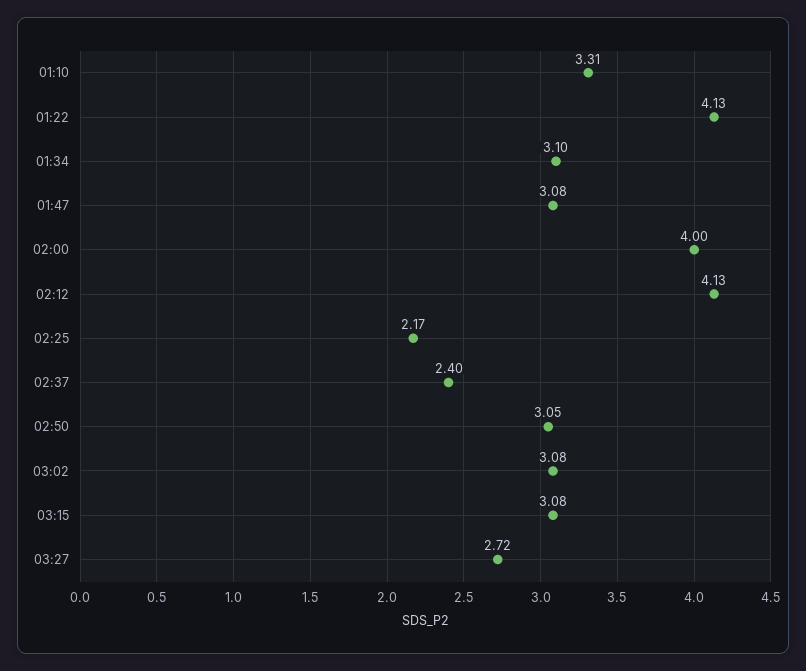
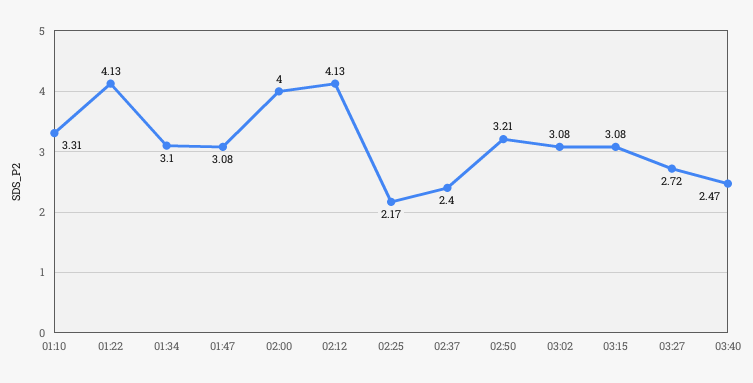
02:50: 3.05 -> 3.21
03:40: none -> 2.47

